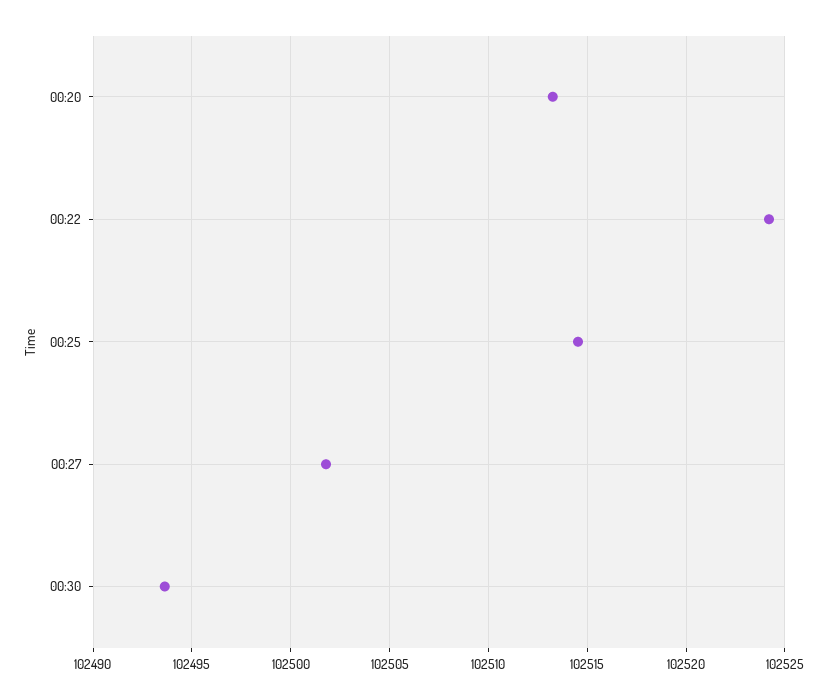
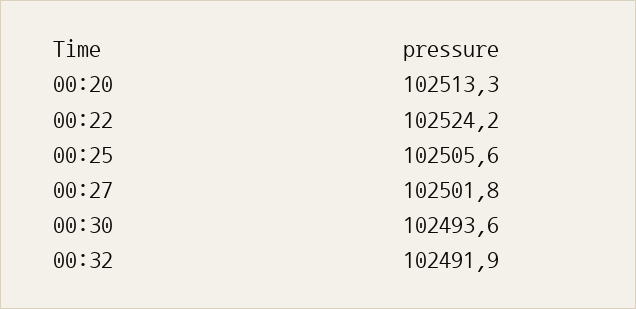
00:25: 102514.5 -> 102505.6
00:32: none -> 102491.9

